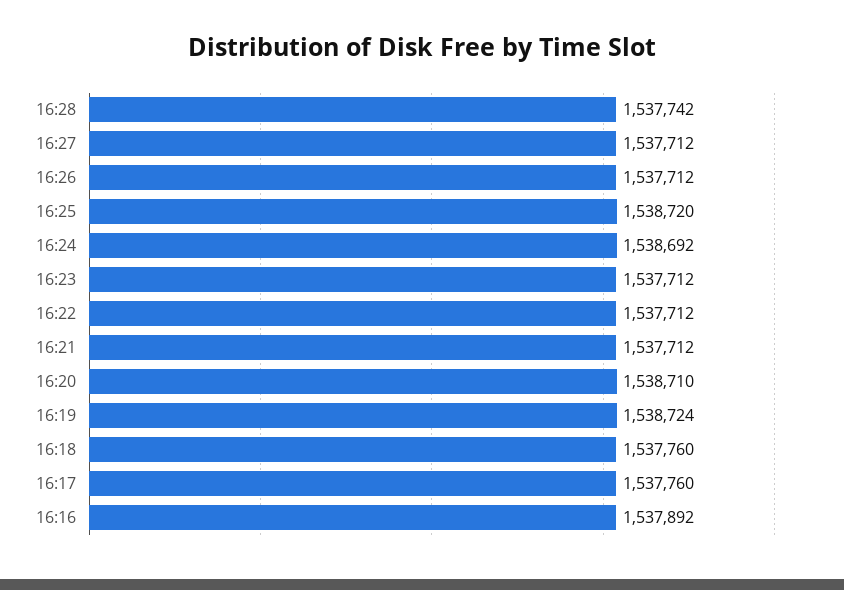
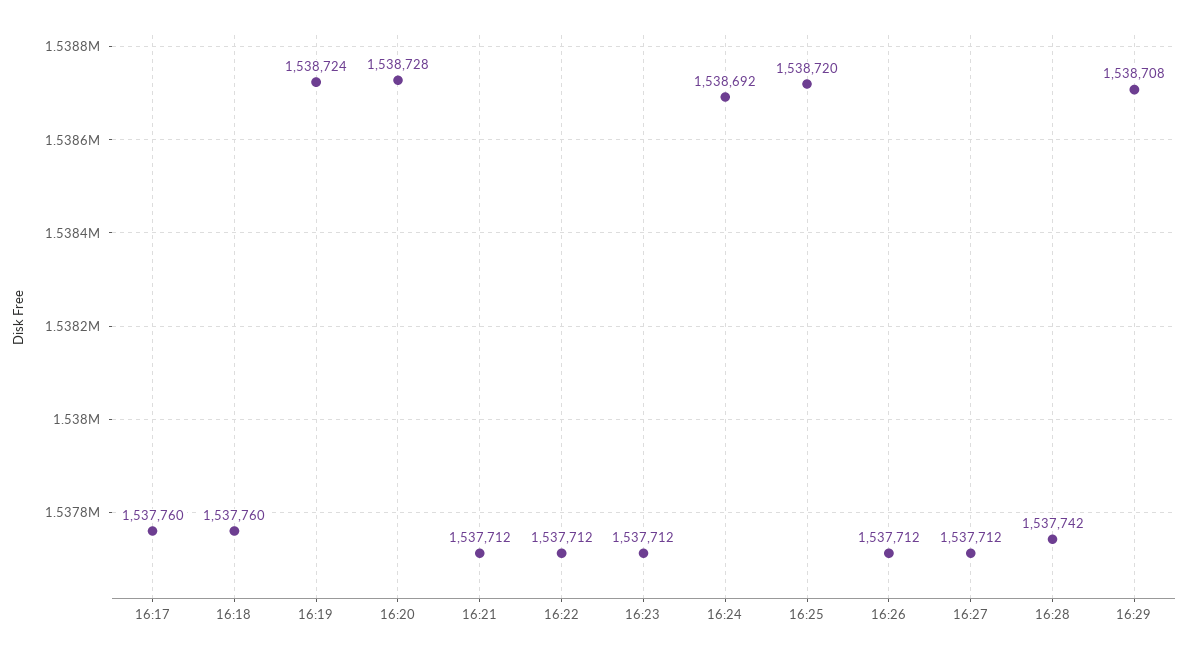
16:20: 1538710 -> 1538728
16:16: 1537892 -> none
16:29: none -> 1538708

